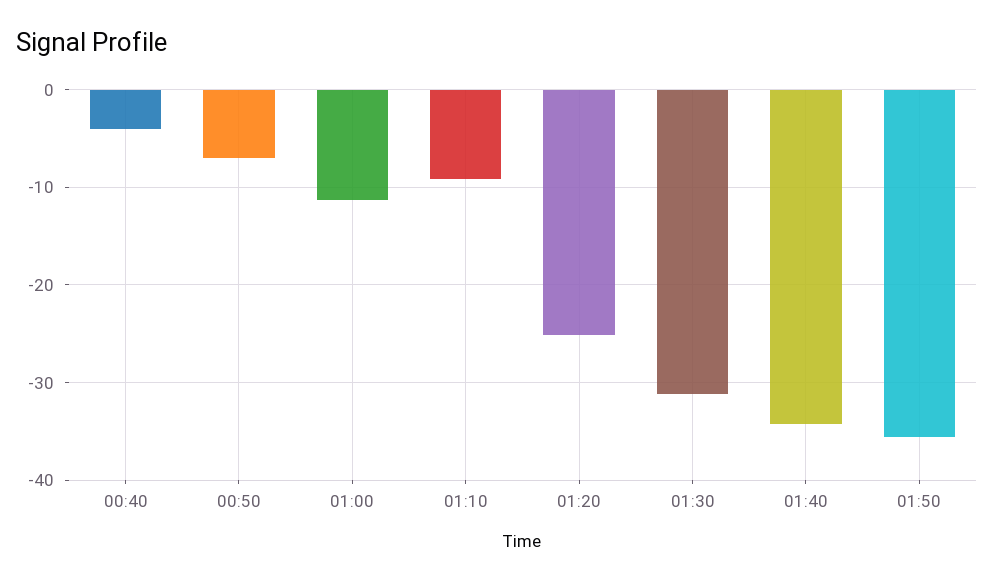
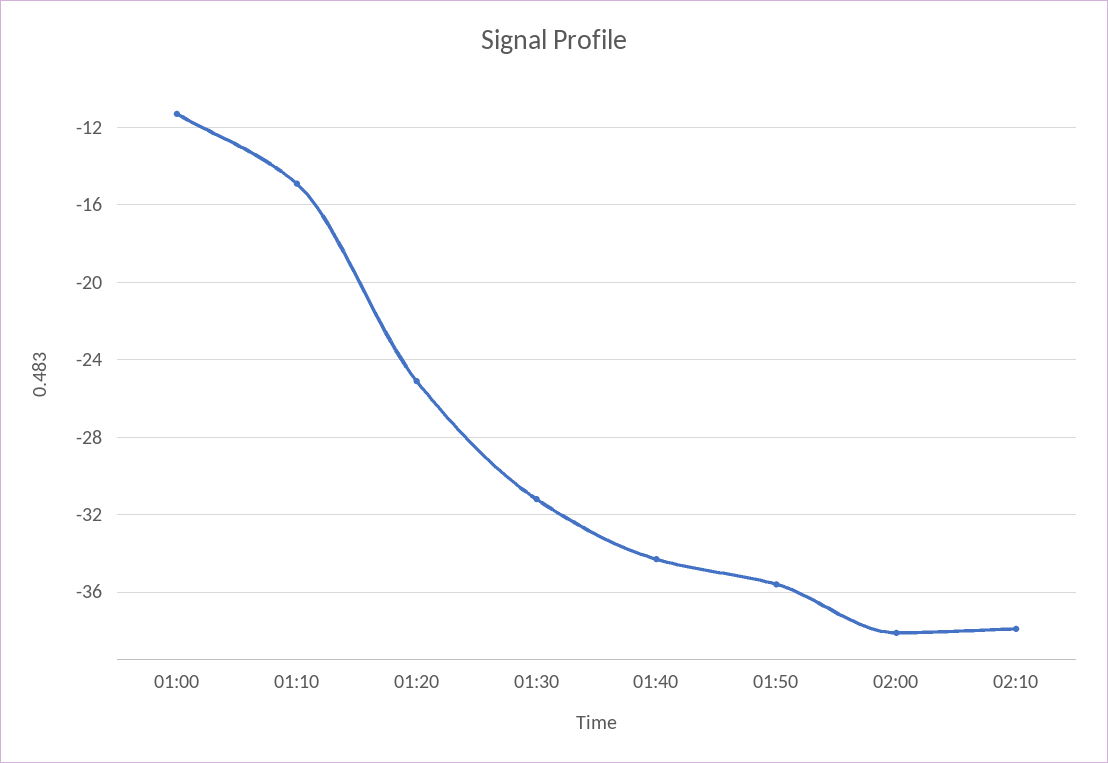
00:40: -4 -> none
00:50: -7 -> none
01:10: -9 -> -15
02:00: none -> -38
02:10: none -> -38

